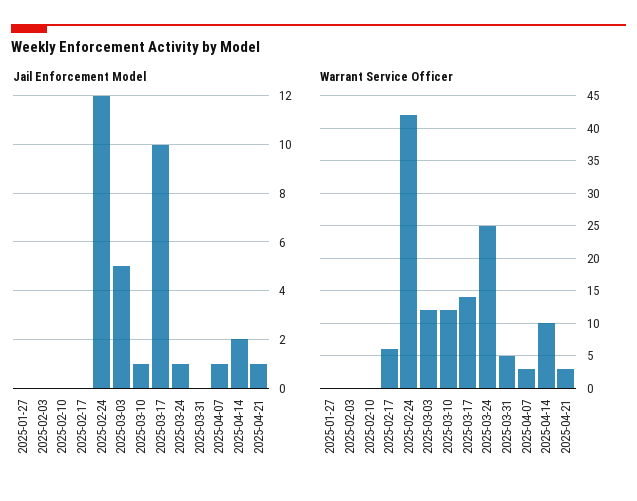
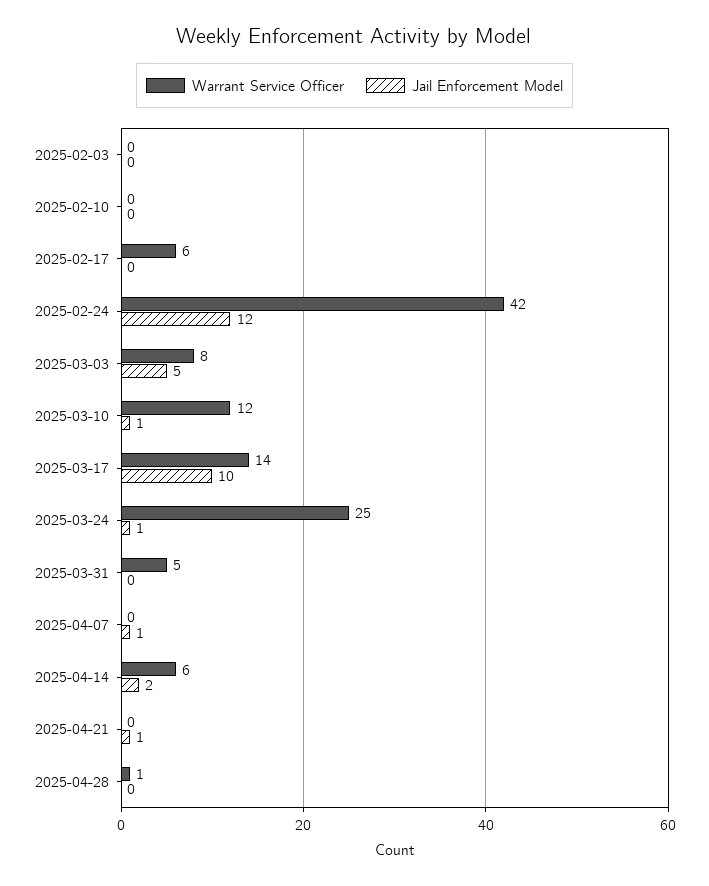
Jail Enforcement Model, 2025-01-27: 0 -> none
Warrant Service Officer, 2025-01-27: 0 -> none
Warrant Service Officer, 2025-03-03: 12 -> 8
Warrant Service Officer, 2025-04-07: 3 -> 0
Warrant Service Officer, 2025-04-14: 10 -> 6
Warrant Service Officer, 2025-04-21: 3 -> 0
Warrant Service Officer, 2025-04-28: none -> 1
Jail Enforcement Model, 2025-04-28: none -> 0

